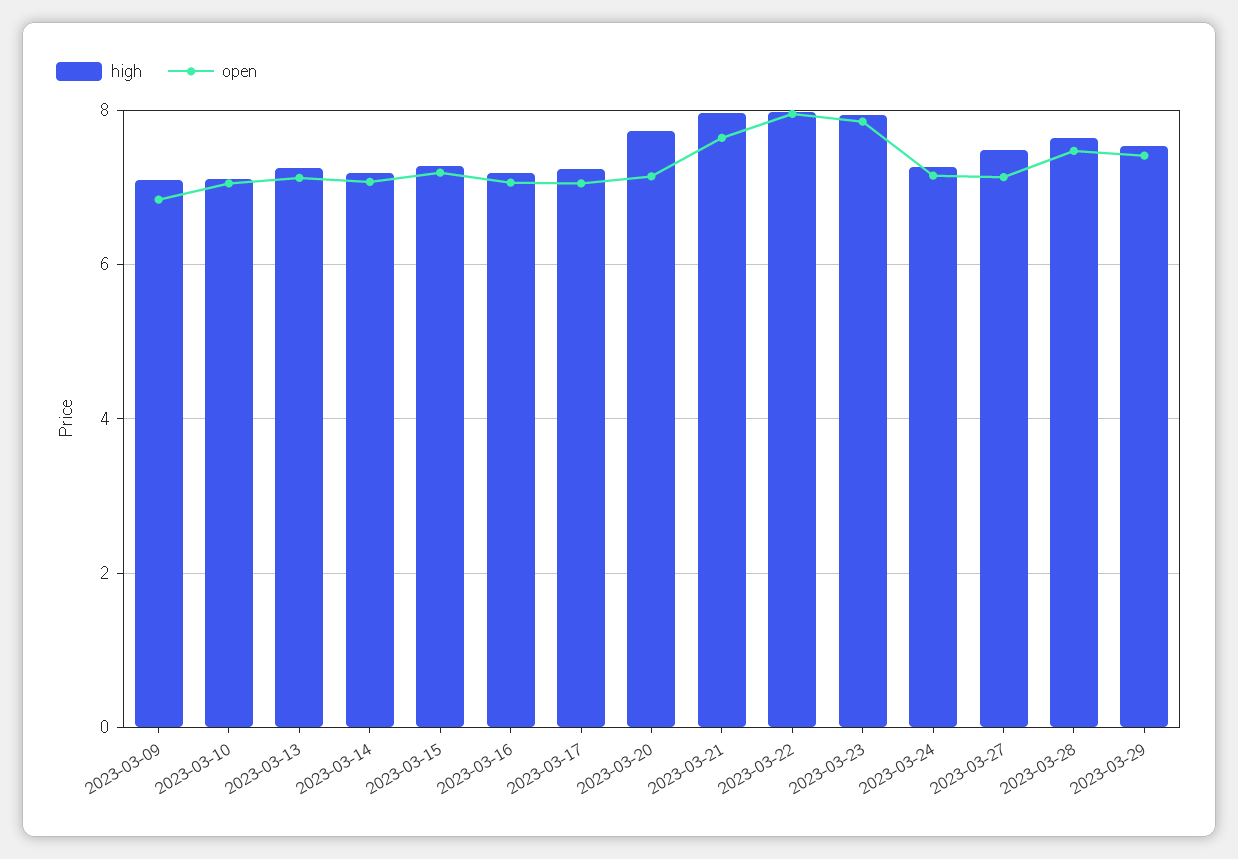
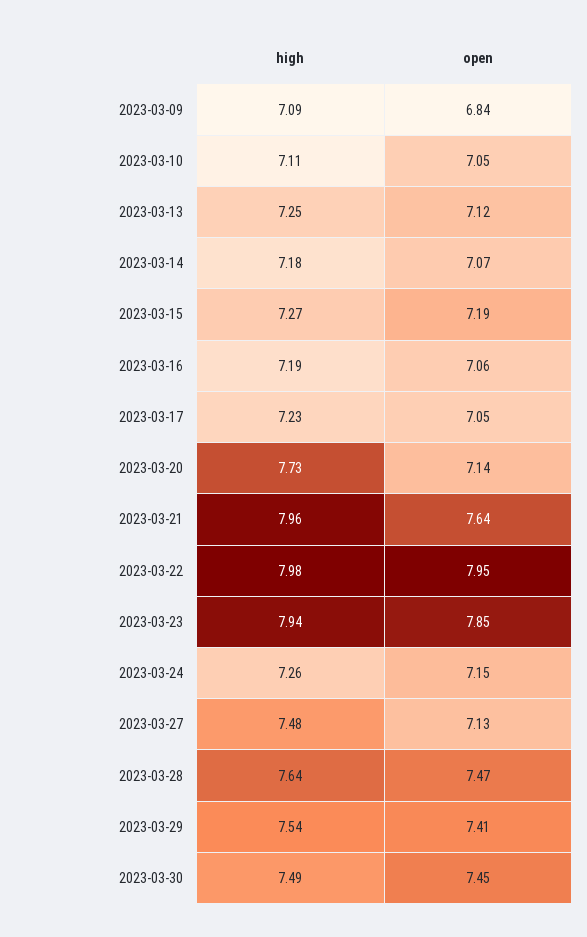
high, 2023-03-30: none -> 7.49
open, 2023-03-30: none -> 7.45

